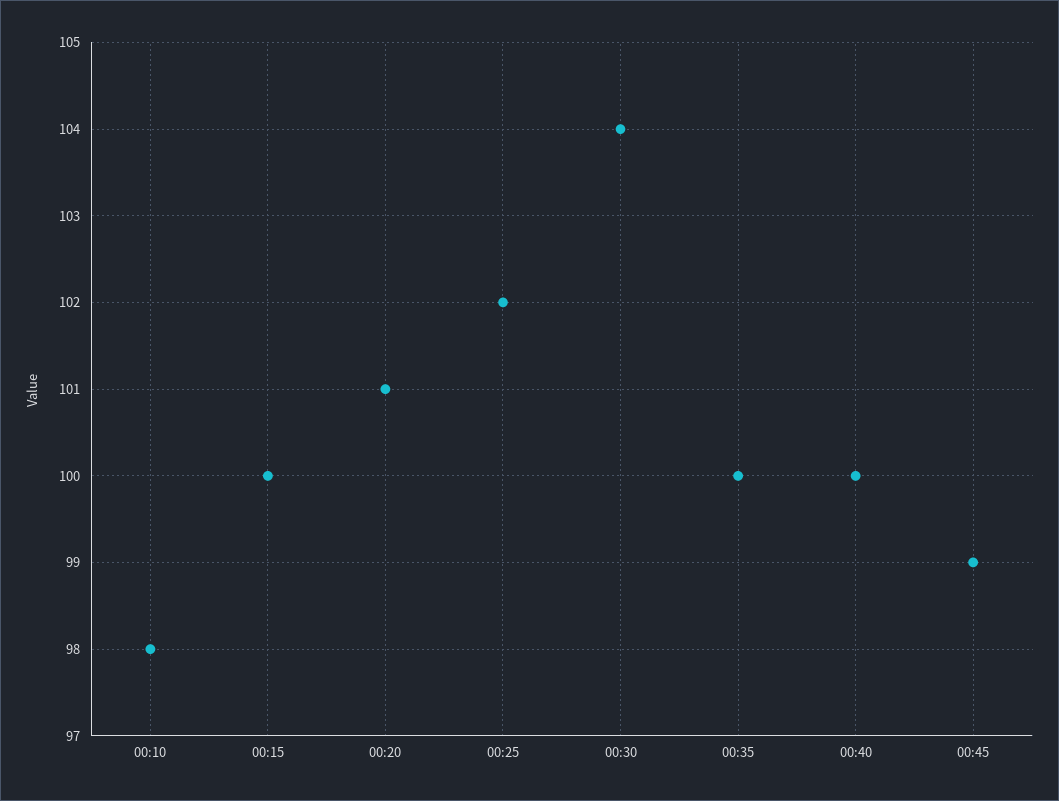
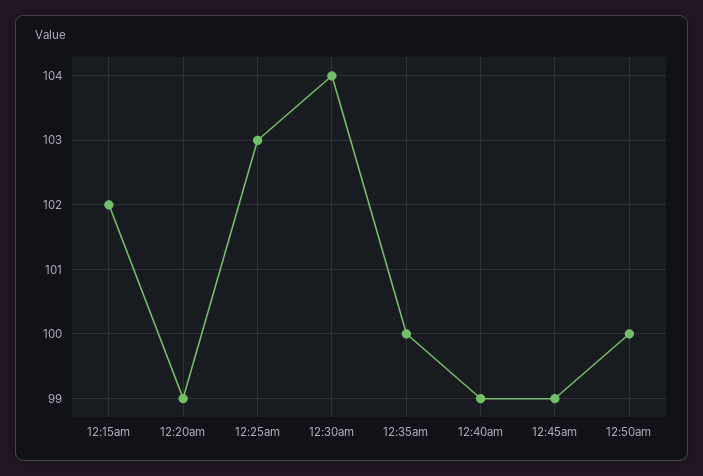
00:10: 98 -> none
00:15: 100 -> 102
00:20: 101 -> 99
00:25: 102 -> 103
00:40: 100 -> 99
12:50am: none -> 100

